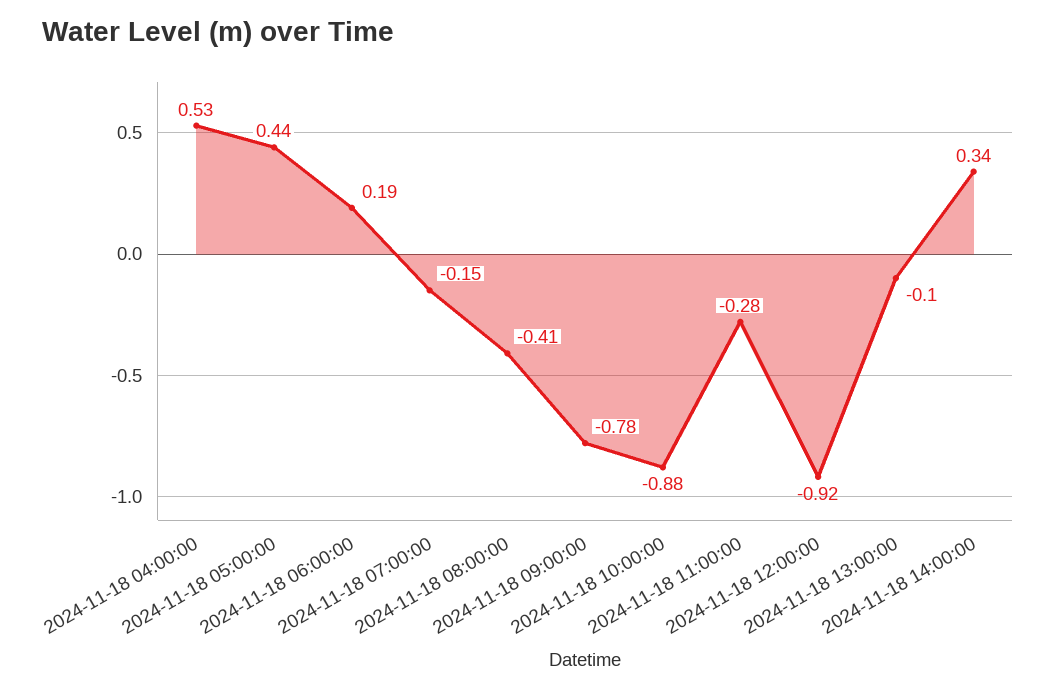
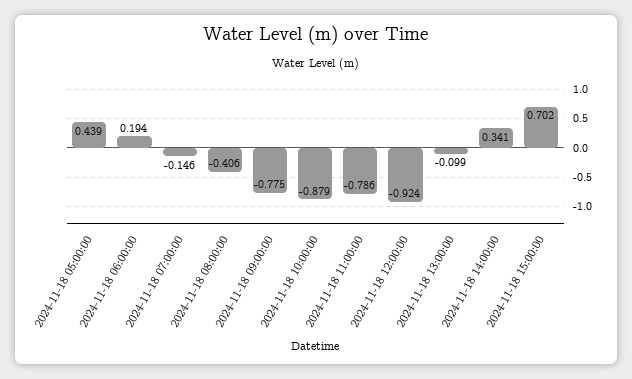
2024-11-18 04:00:00: 0.53 -> none
2024-11-18 11:00:00: -0.28 -> -0.786
2024-11-18 15:00:00: none -> 0.702

